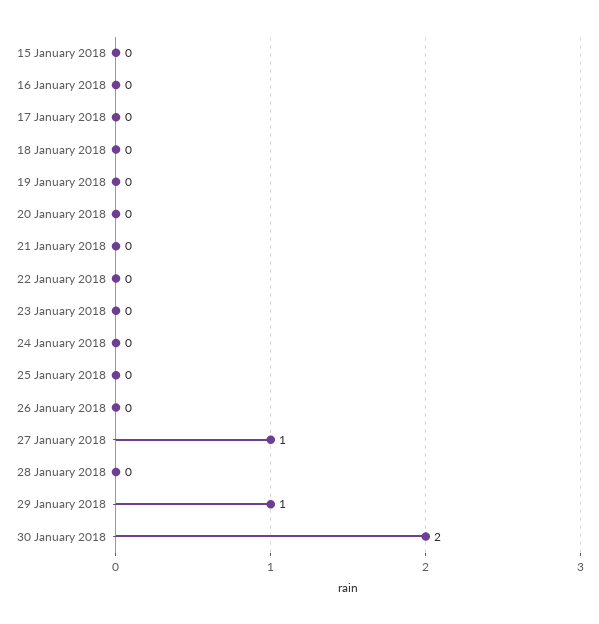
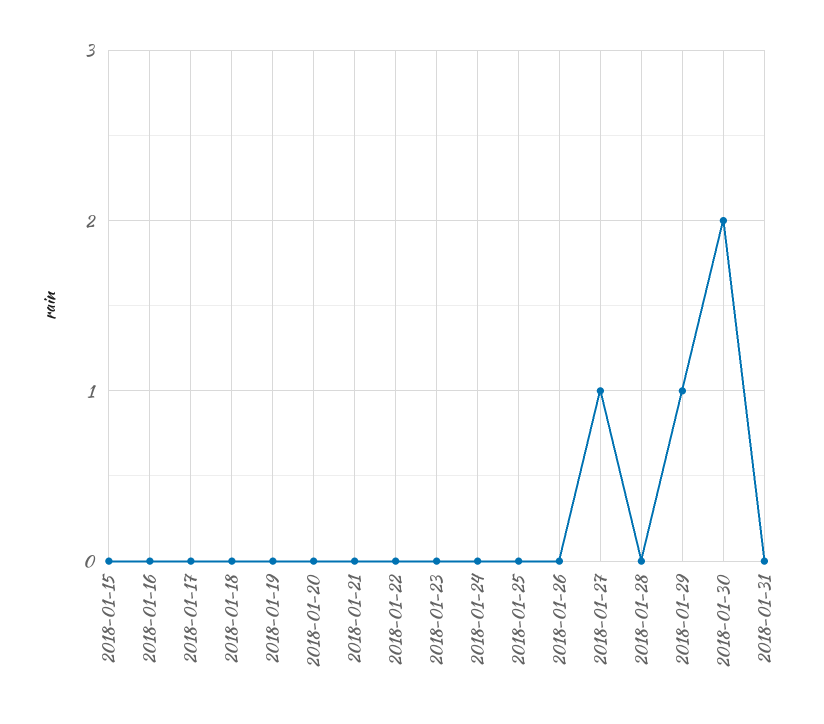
2018-01-31: none -> 0

